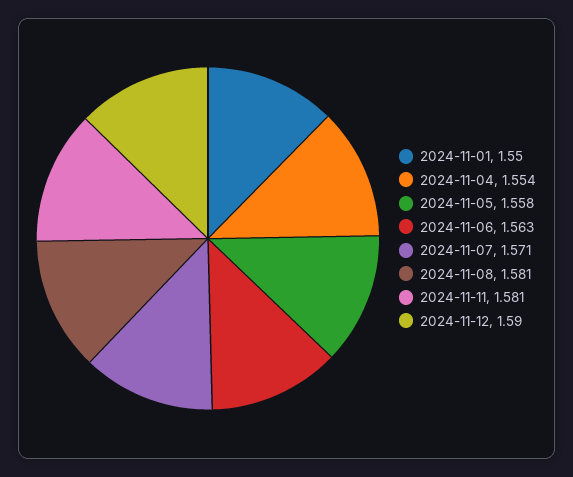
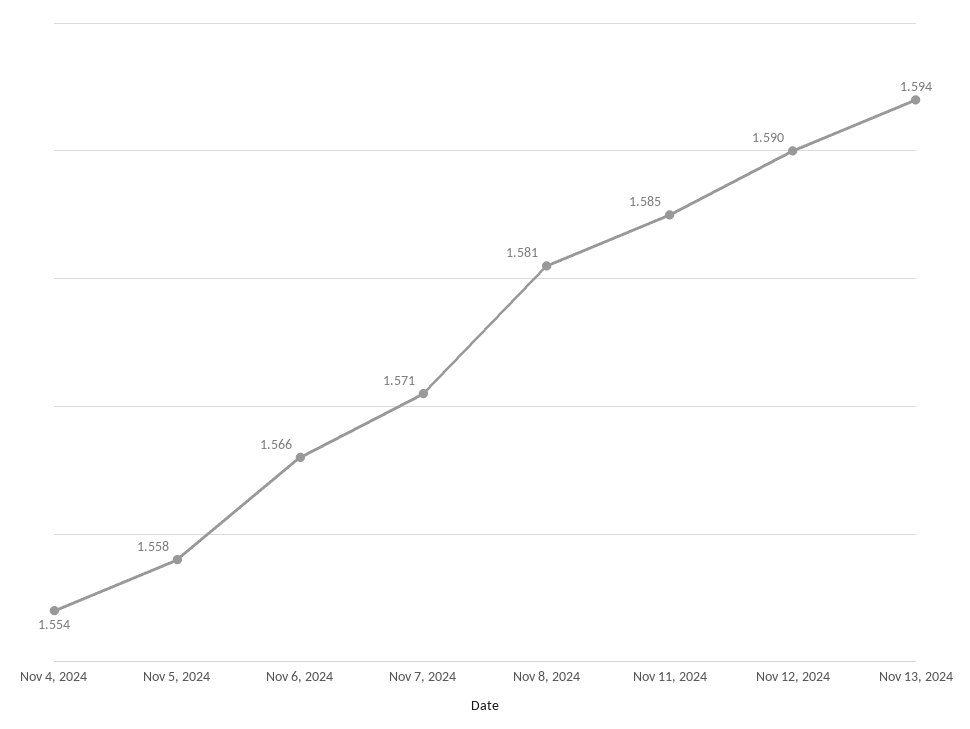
2024-11-01: 1.55 -> none
2024-11-06: 1.563 -> 1.566
2024-11-11: 1.581 -> 1.585
Nov 13, 2024: none -> 1.594

